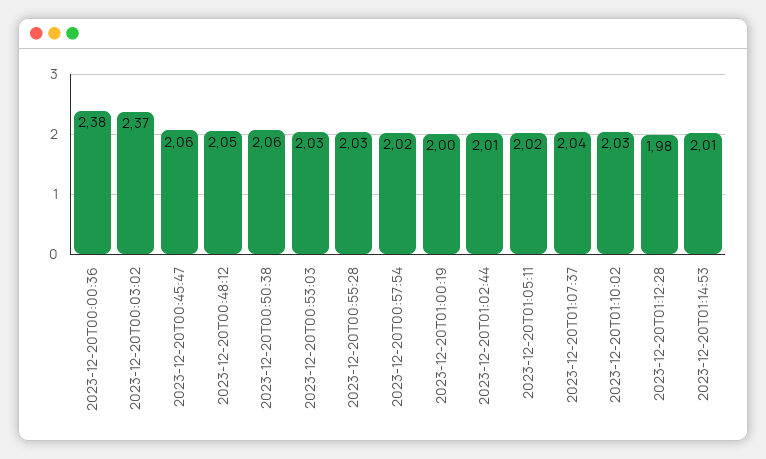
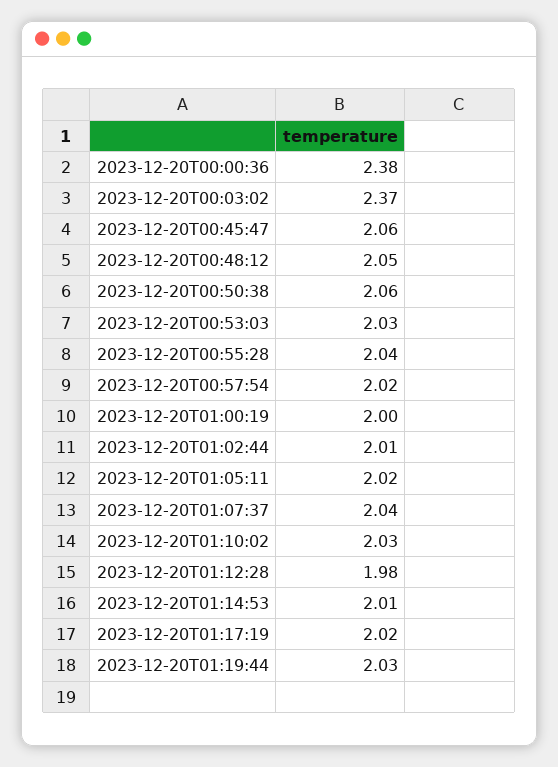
2023-12-20T00:55:28: 2.03 -> 2.04
2023-12-20T01:17:19: none -> 2.02
2023-12-20T01:19:44: none -> 2.03

